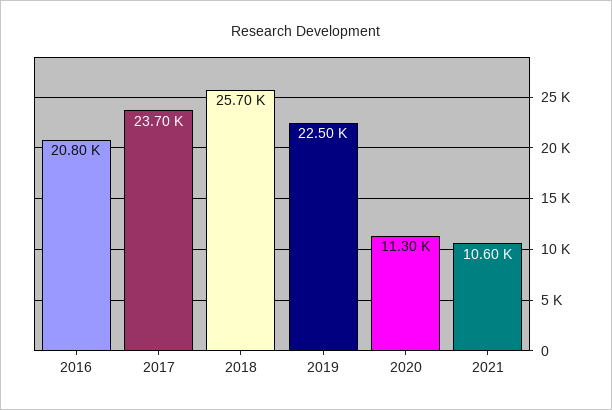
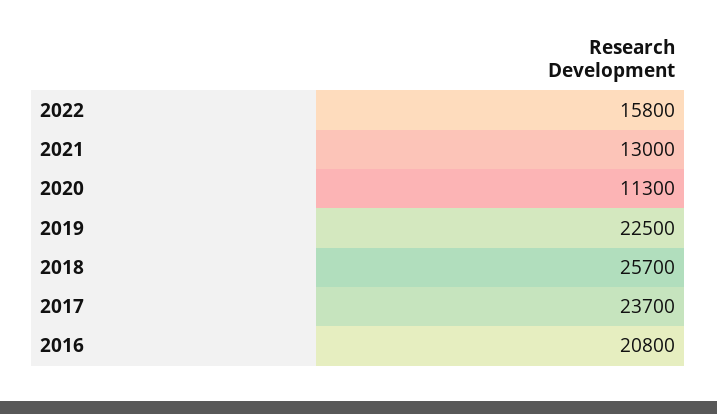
2021: 10600 -> 13000
2022: none -> 15800

